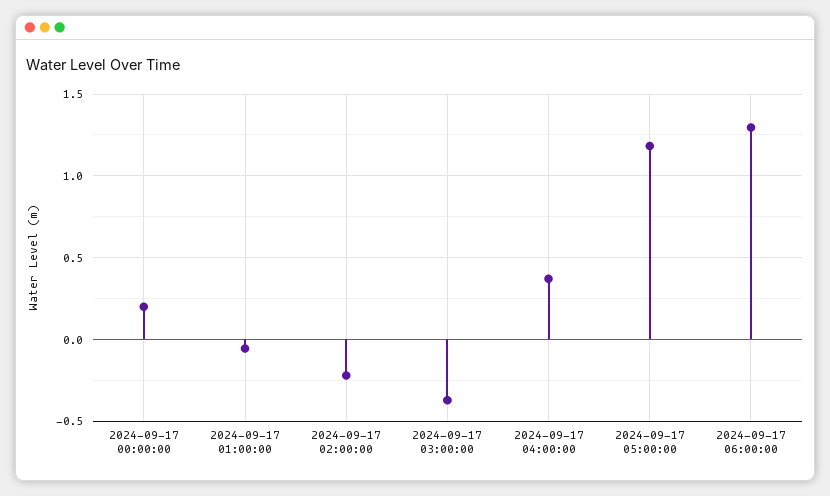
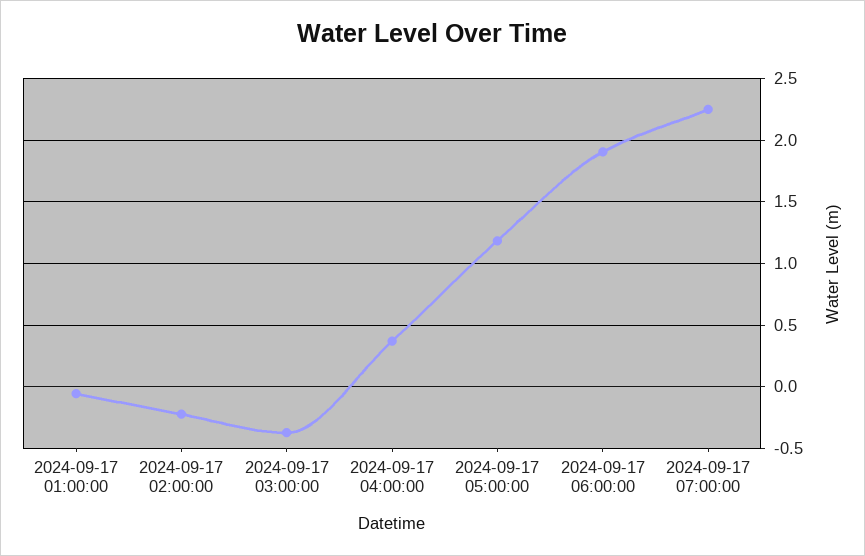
2024-09-17 00:00:00: 0.2 -> none
2024-09-17 06:00:00: 1.3 -> 1.9
2024-09-17 07:00:00: none -> 2.25

